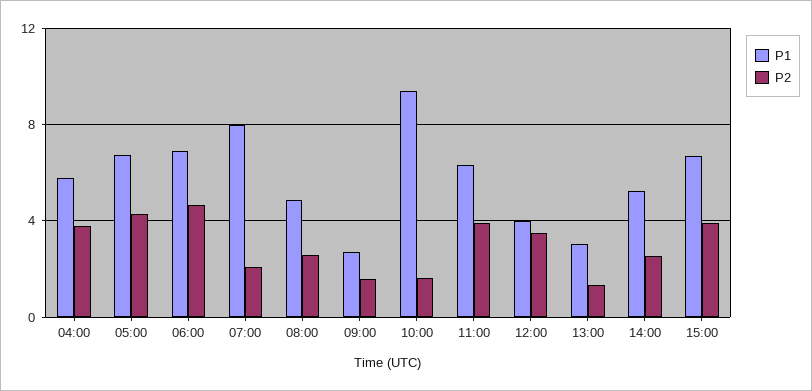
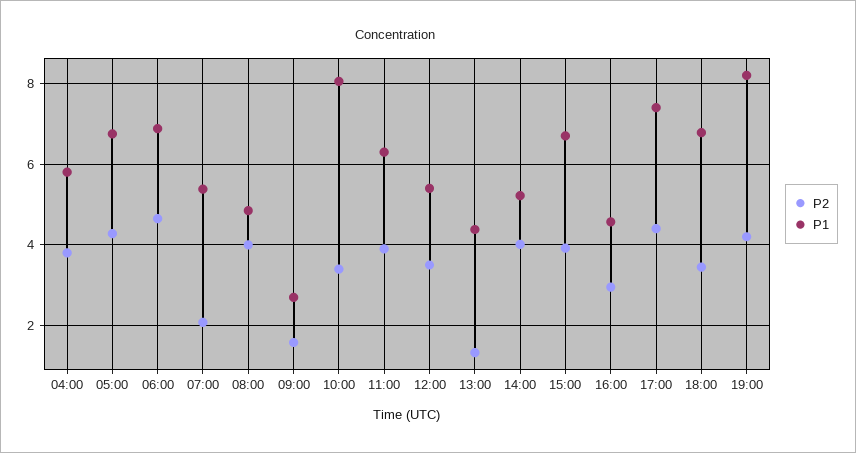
P1, 07:00: 8 -> 5.4
P2, 08:00: 2.5 -> 4
P1, 10:00: 9.5 -> 8
P2, 10:00: 1.5 -> 3.4
P1, 12:00: 4 -> 5.4
P1, 13:00: 3 -> 4.4
P2, 14:00: 2.5 -> 4
P2, 16:00: none -> 3
P1, 16:00: none -> 4.6
P2, 17:00: none -> 4.4
P1, 17:00: none -> 7.4
P2, 18:00: none -> 3.4
P1, 18:00: none -> 6.8
P2, 19:00: none -> 4.2
P1, 19:00: none -> 8.2

